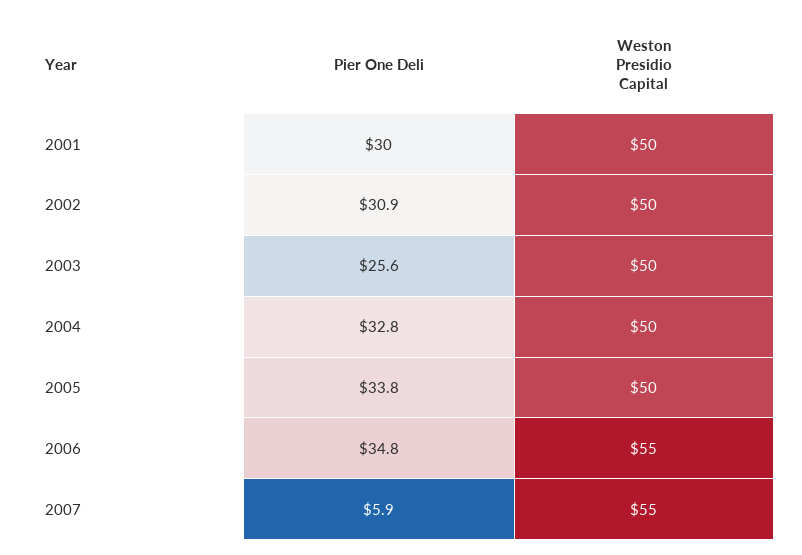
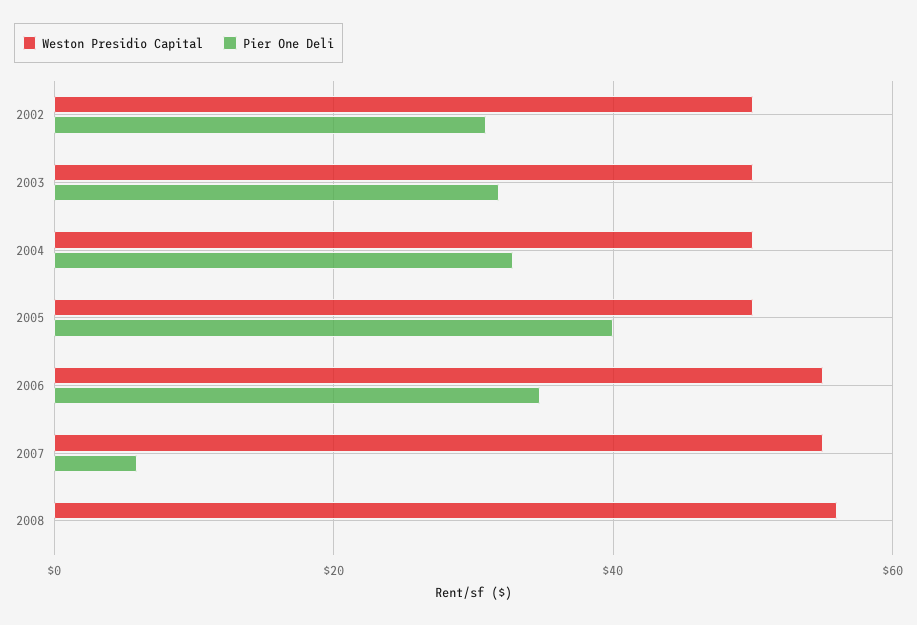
Pier One Deli, 2001: 30 -> none
Weston Presidio Capital, 2001: 50 -> none
Pier One Deli, 2003: 25.6 -> 32
Pier One Deli, 2005: 33.8 -> 40
Weston Presidio Capital, 2008: none -> 56
Pier One Deli, 2008: none -> 0

